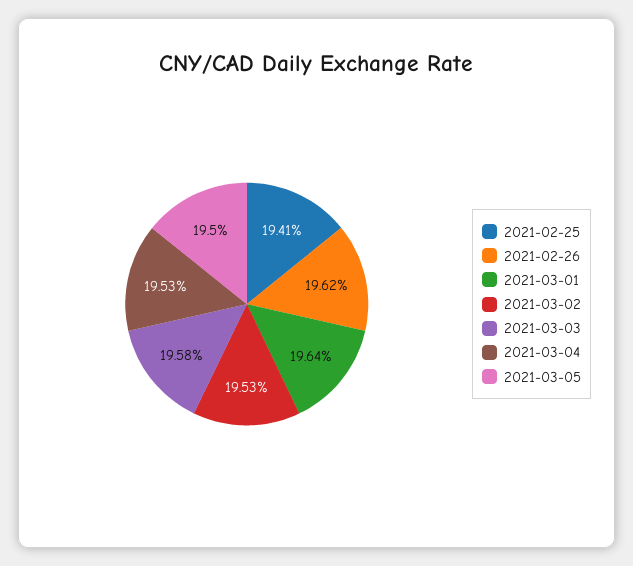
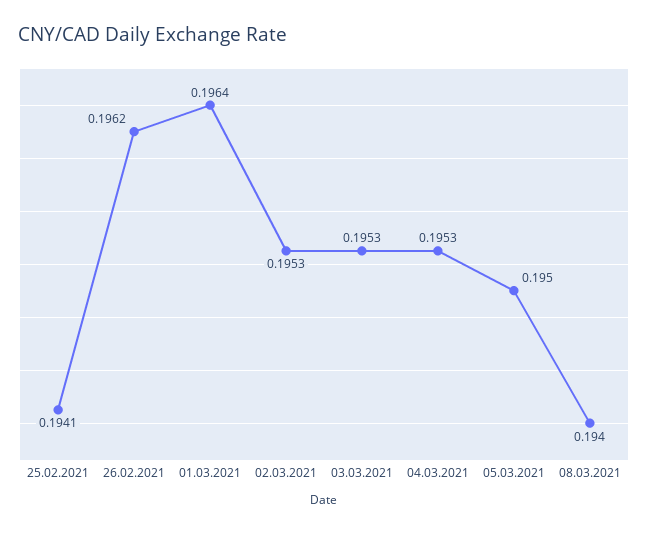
2021-03-03: 0.1958 -> 0.1953
08.03.2021: none -> 0.194

